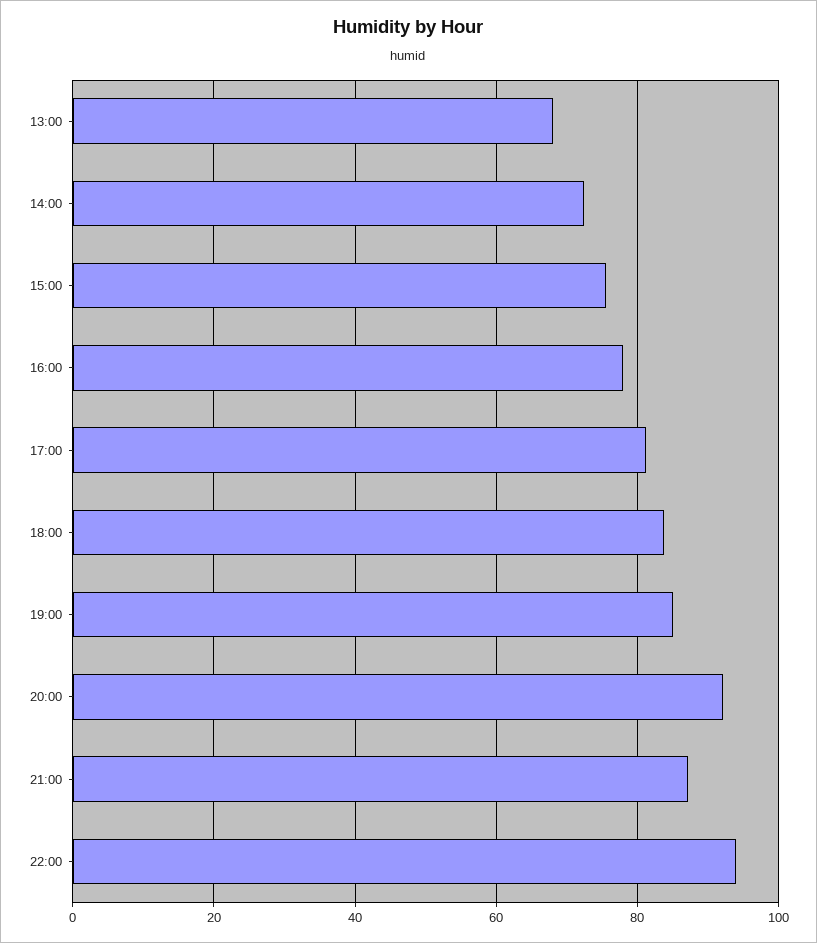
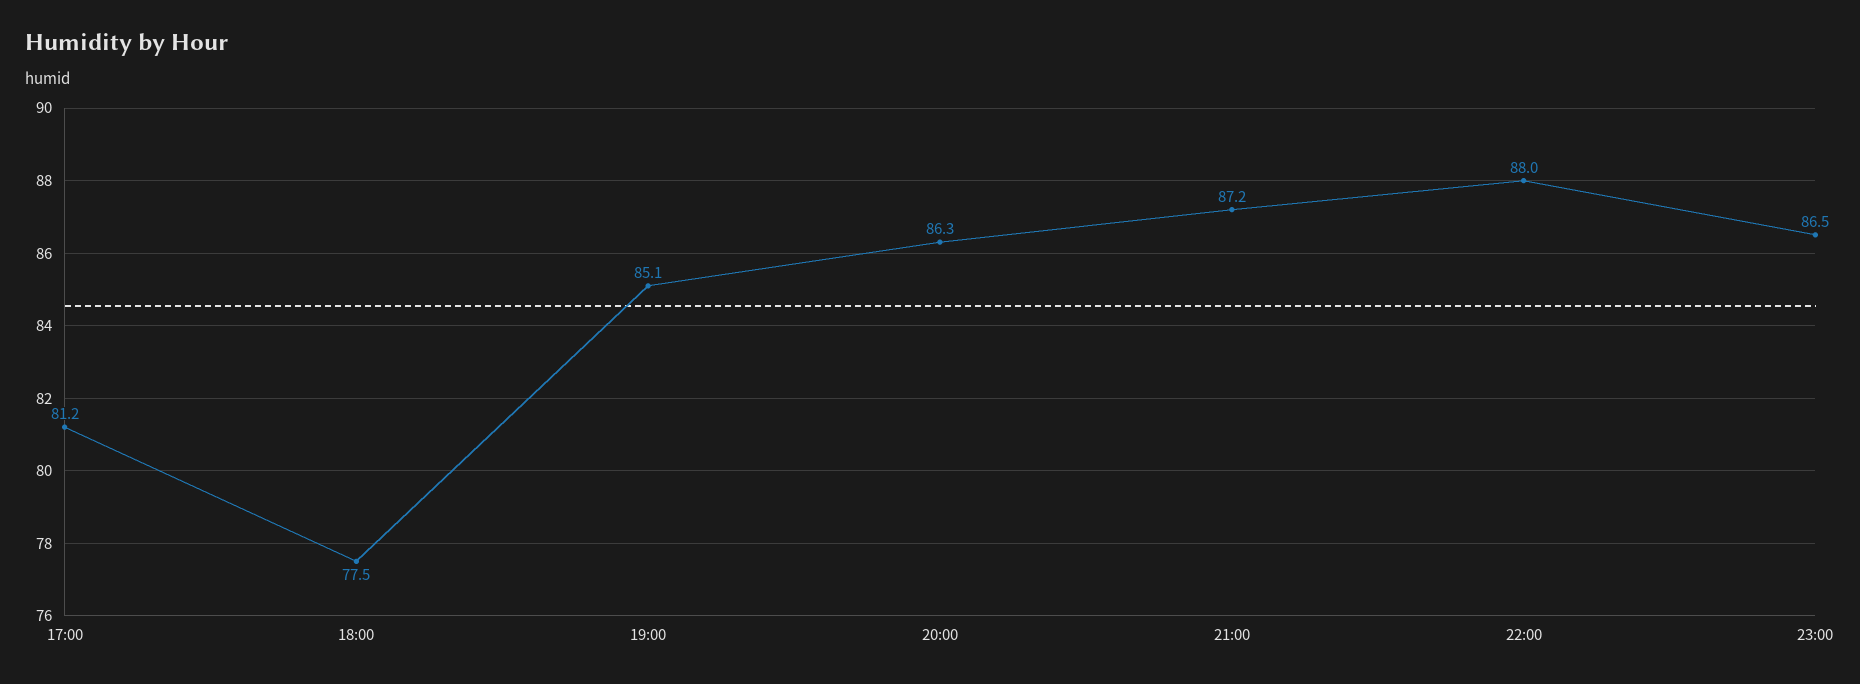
13:00: 68 -> none
14:00: 72 -> none
15:00: 76 -> none
16:00: 78 -> none
18:00: 84 -> 77.5
20:00: 92 -> 86.3
22:00: 94 -> 88
23:00: none -> 86.5

